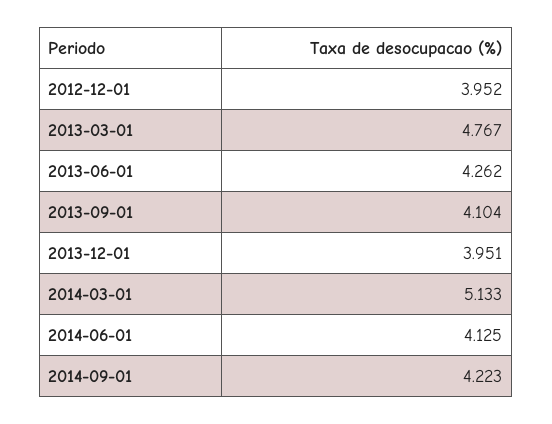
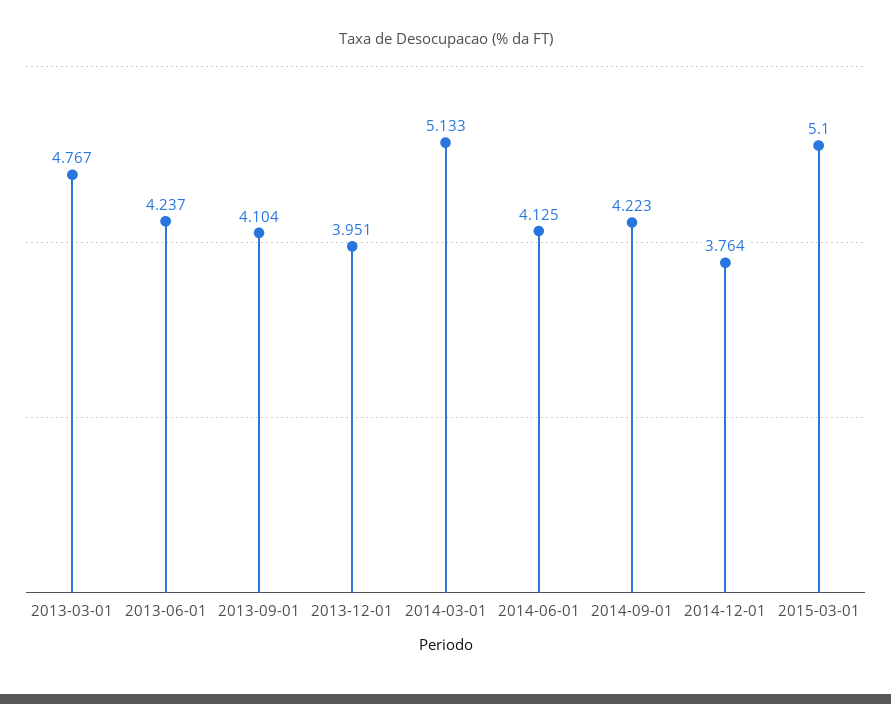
2012-12-01: 3.952 -> none
2013-06-01: 4.262 -> 4.237
2014-12-01: none -> 3.764
2015-03-01: none -> 5.1

